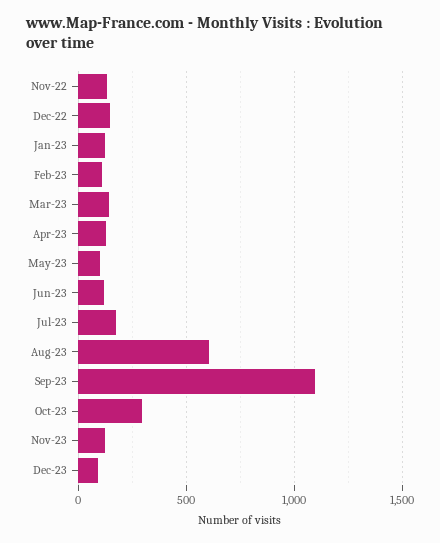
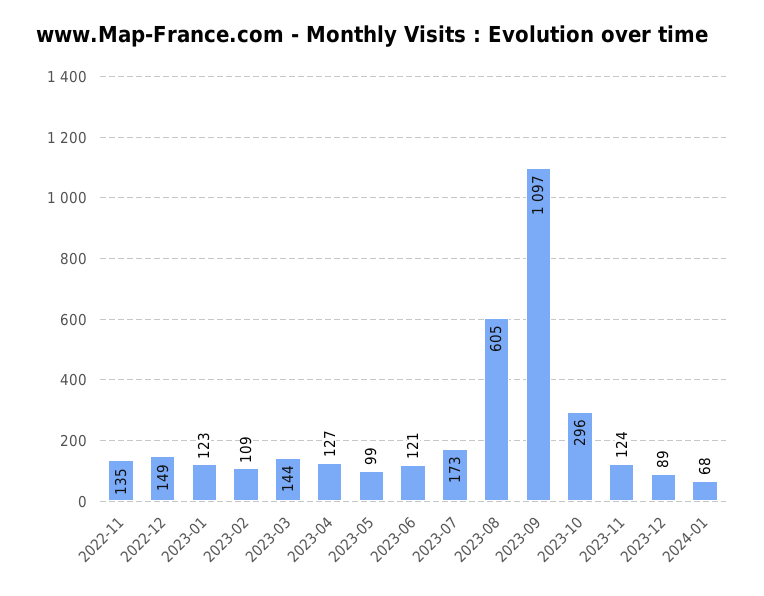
2024-01: none -> 68

